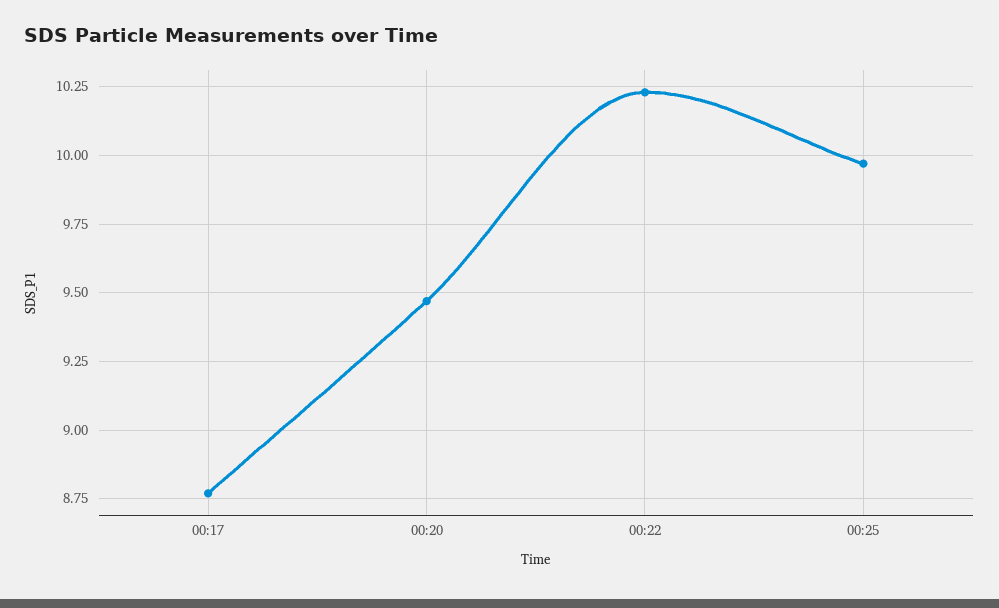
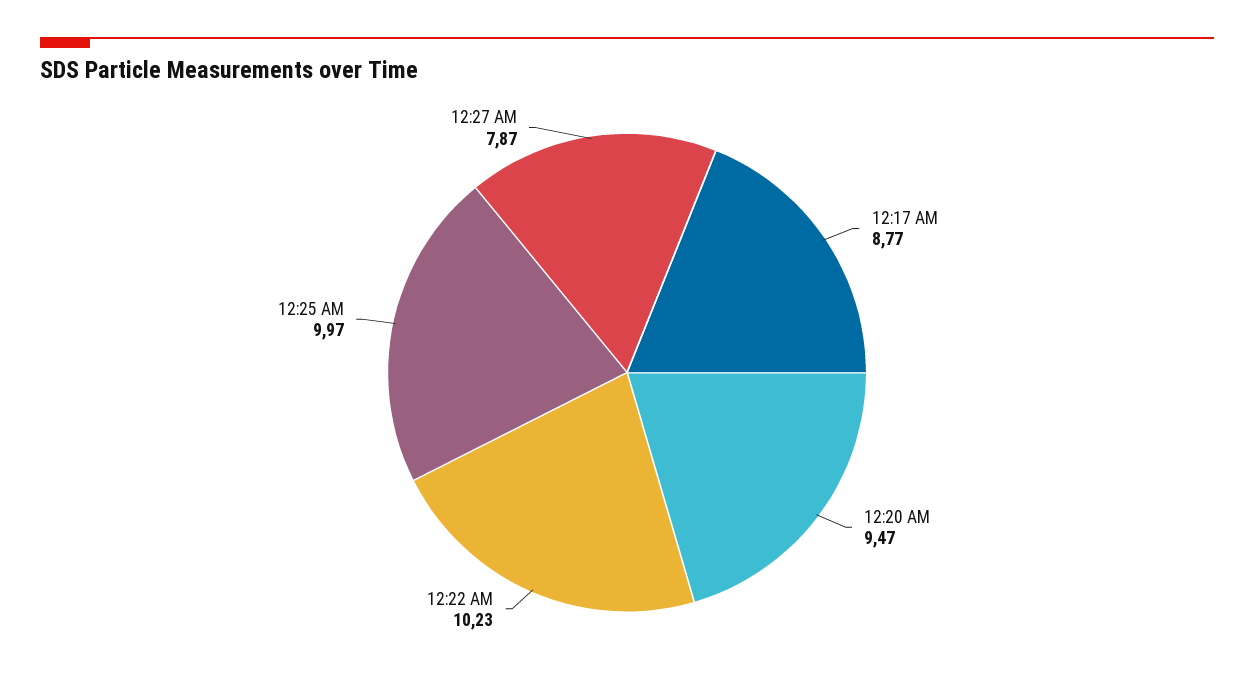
12:27 AM: none -> 7.87

